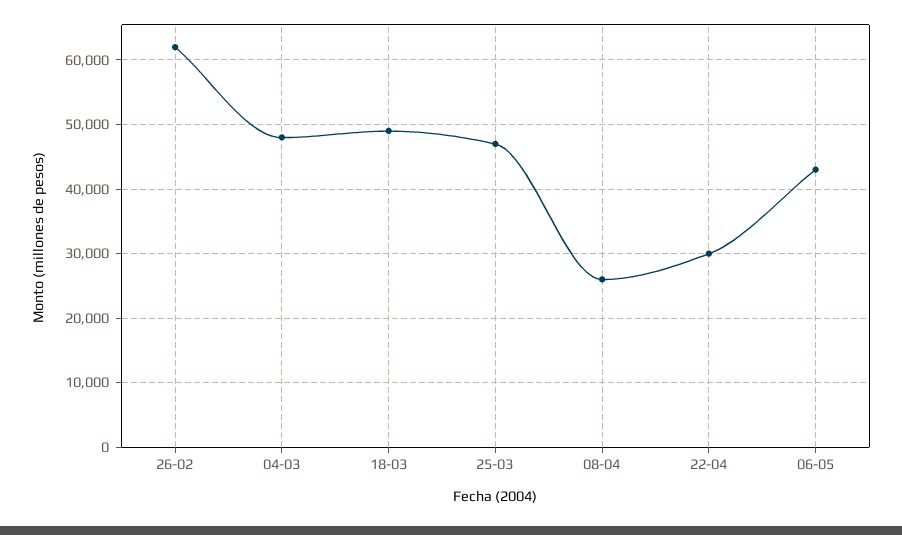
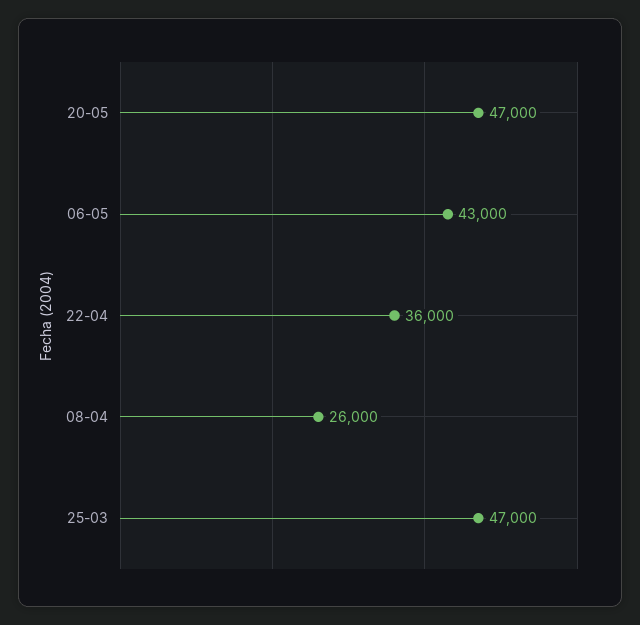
26-02: 62000 -> none
04-03: 48000 -> none
18-03: 49000 -> none
22-04: 30000 -> 36000
20-05: none -> 47000

